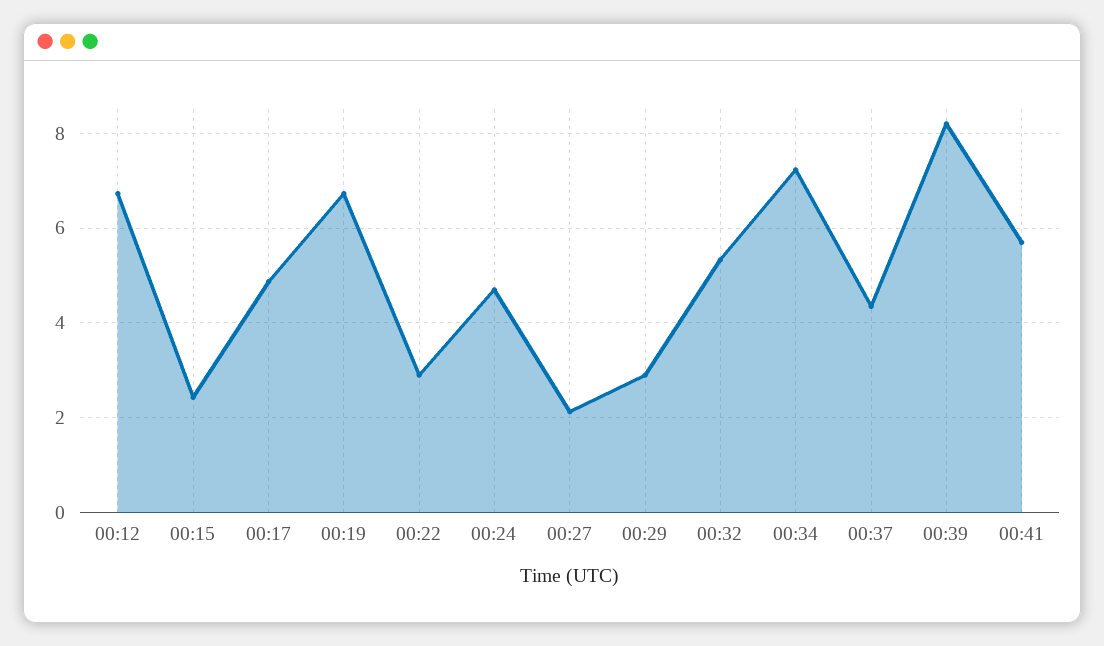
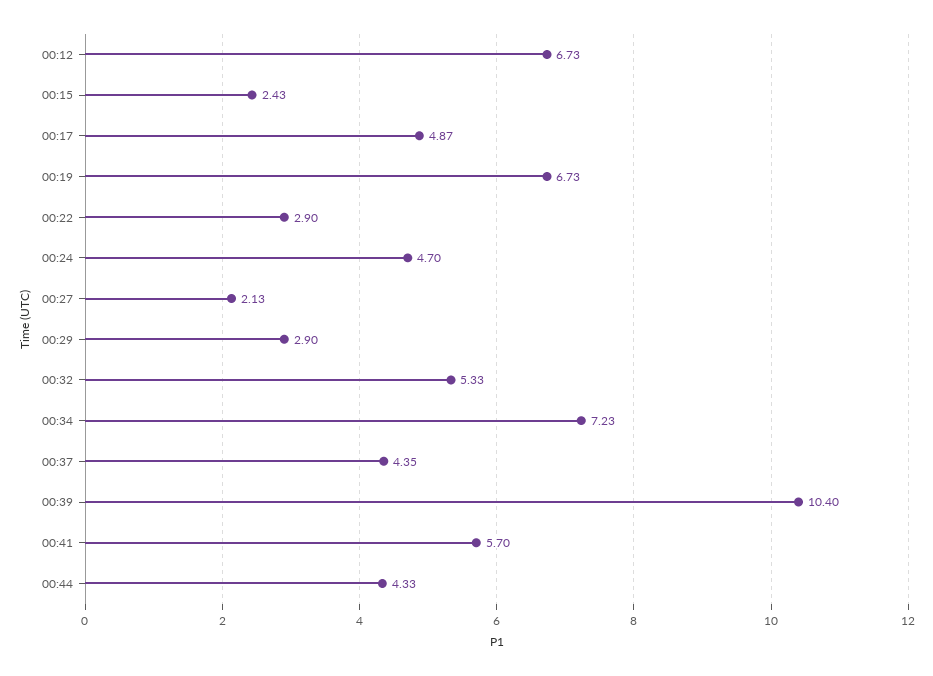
00:39: 8.2 -> 10.4
00:44: none -> 4.33

